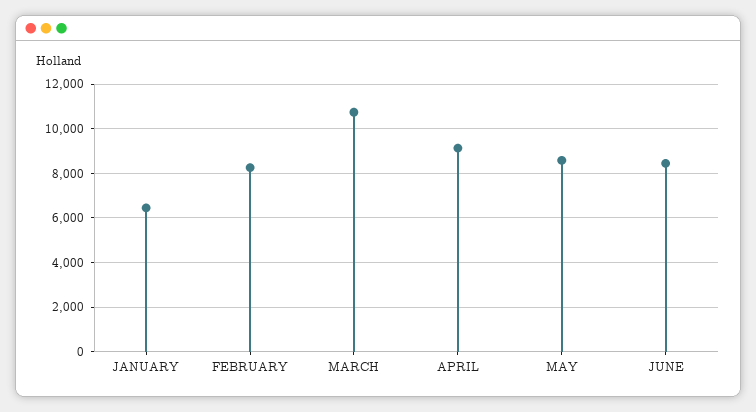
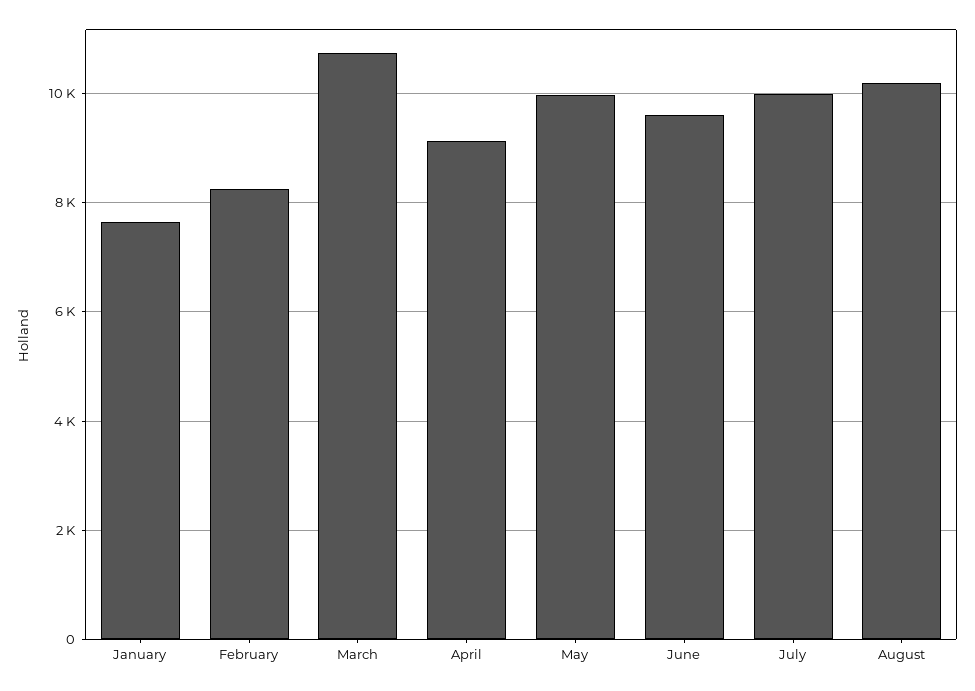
JANUARY: 6500 -> 7600
MAY: 8500 -> 10000
JUNE: 8500 -> 9600
July: none -> 10000
August: none -> 10200

